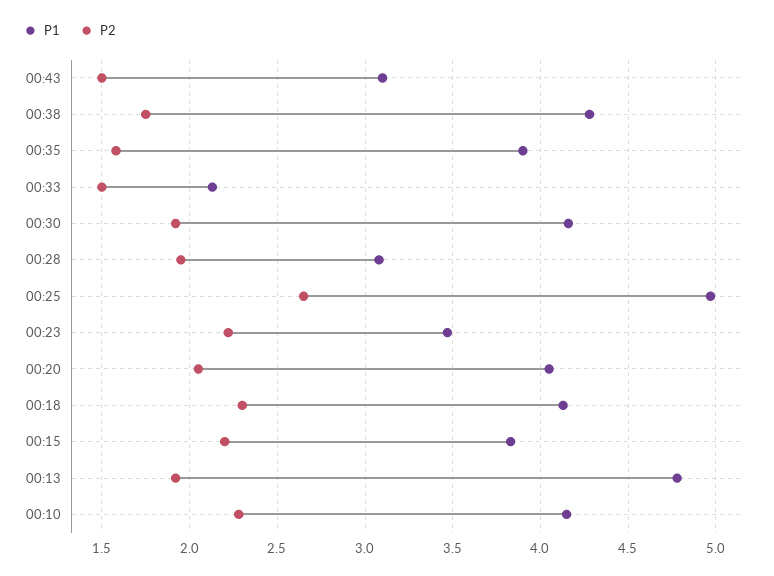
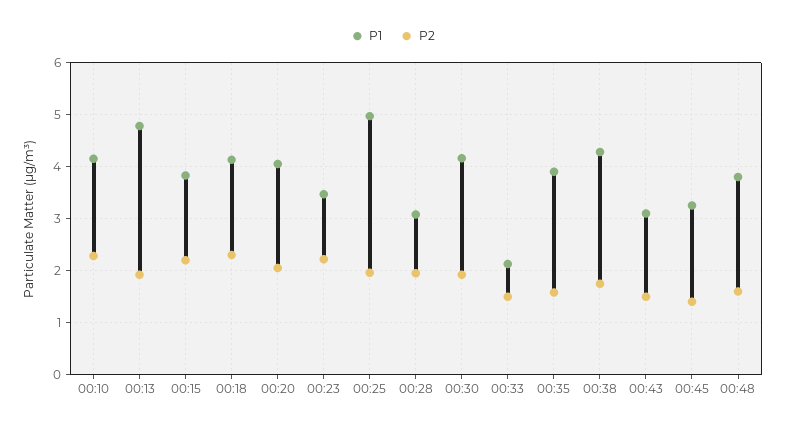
P2, 00:25: 2.65 -> 2
P1, 00:45: none -> 3.2
P2, 00:45: none -> 1.4
P1, 00:48: none -> 3.8
P2, 00:48: none -> 1.6

